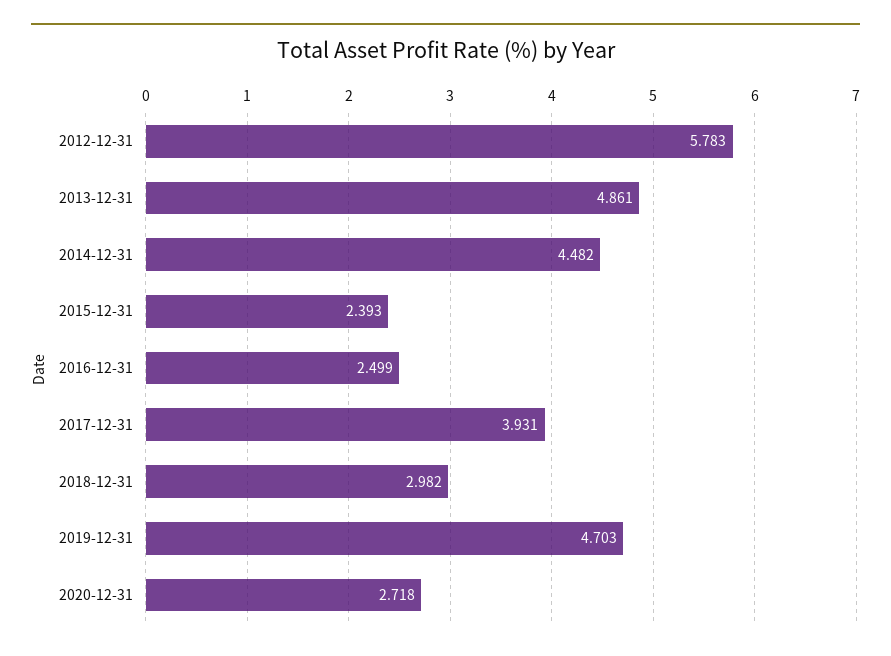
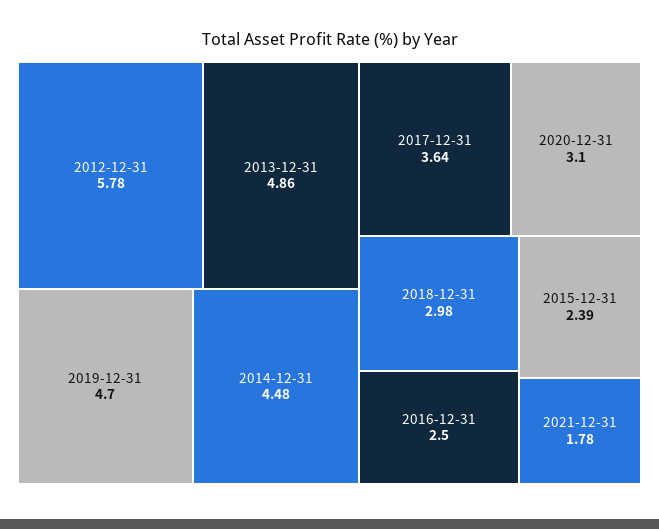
2017-12-31: 3.931 -> 3.64
2020-12-31: 2.718 -> 3.1
2021-12-31: none -> 1.78

